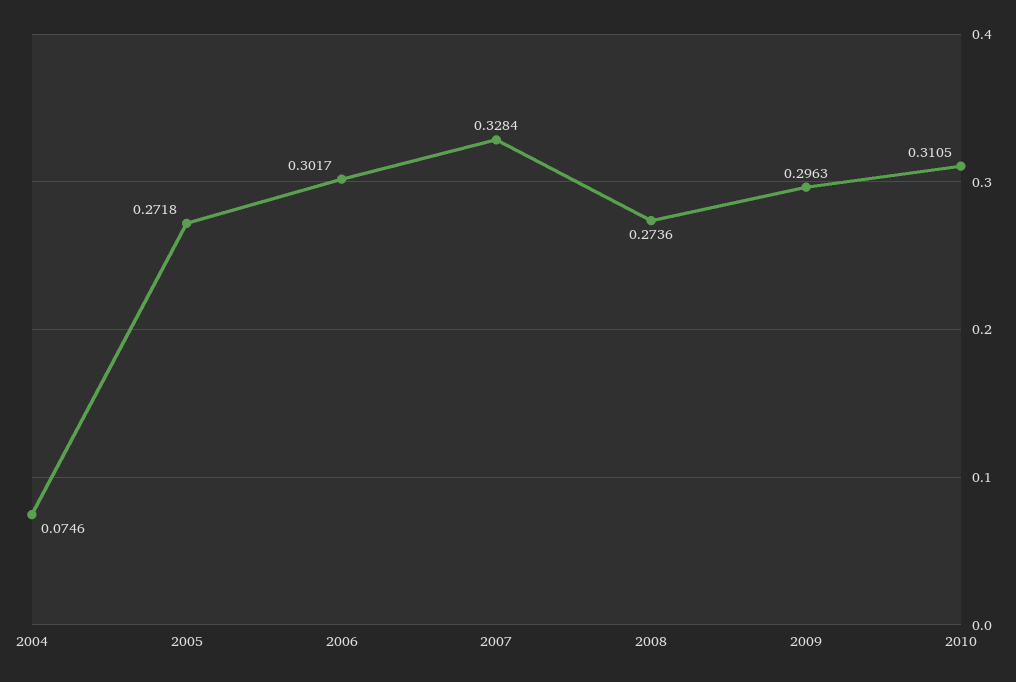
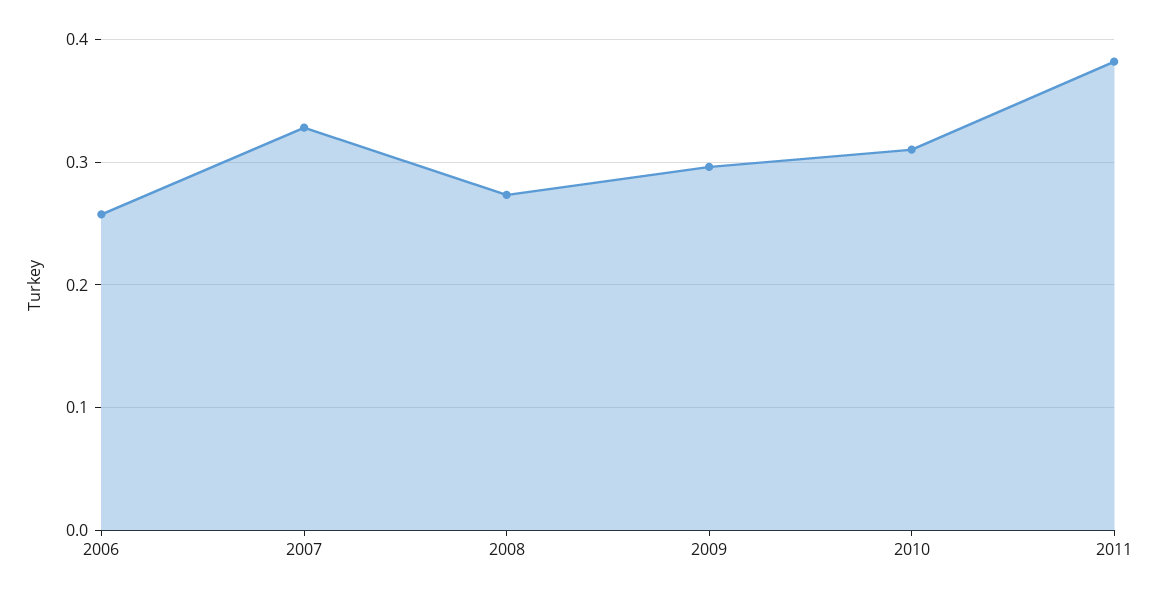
2004: 0.0746 -> none
2005: 0.2718 -> none
2006: 0.3017 -> 0.26
2011: none -> 0.38

